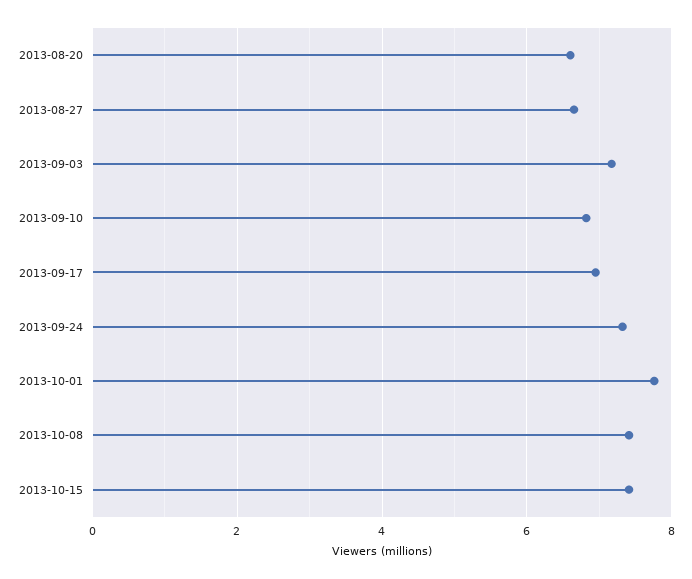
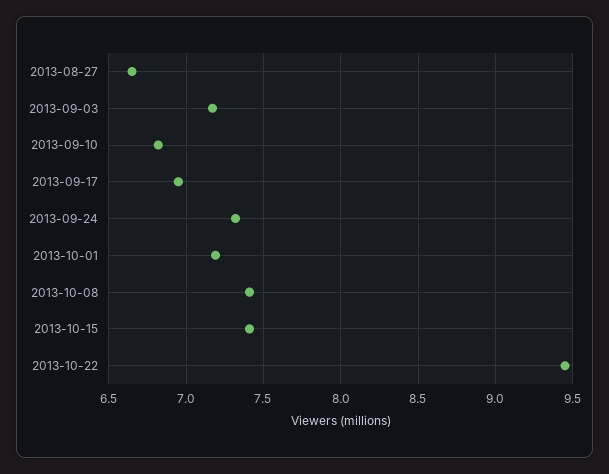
2013-08-20: 6.6 -> none
2013-10-01: 7.8 -> 7.2
2013-10-22: none -> 9.45

